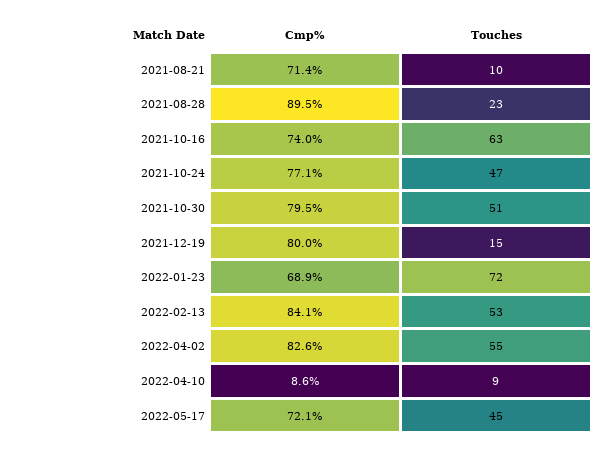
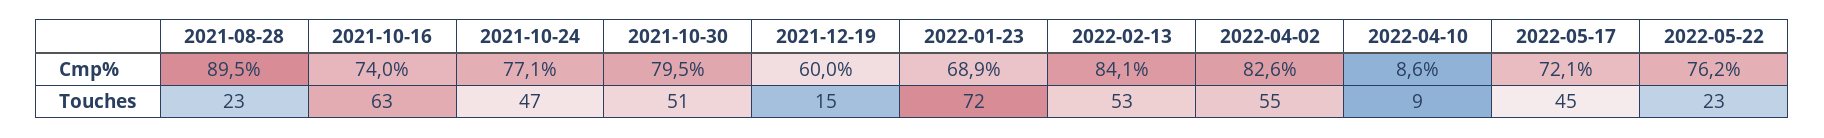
Cmp%, 2021-08-21: 71.4 -> none
Touches, 2021-08-21: 10 -> none
Cmp%, 2021-12-19: 80 -> 60
Cmp%, 2022-05-22: none -> 76.2
Touches, 2022-05-22: none -> 23

